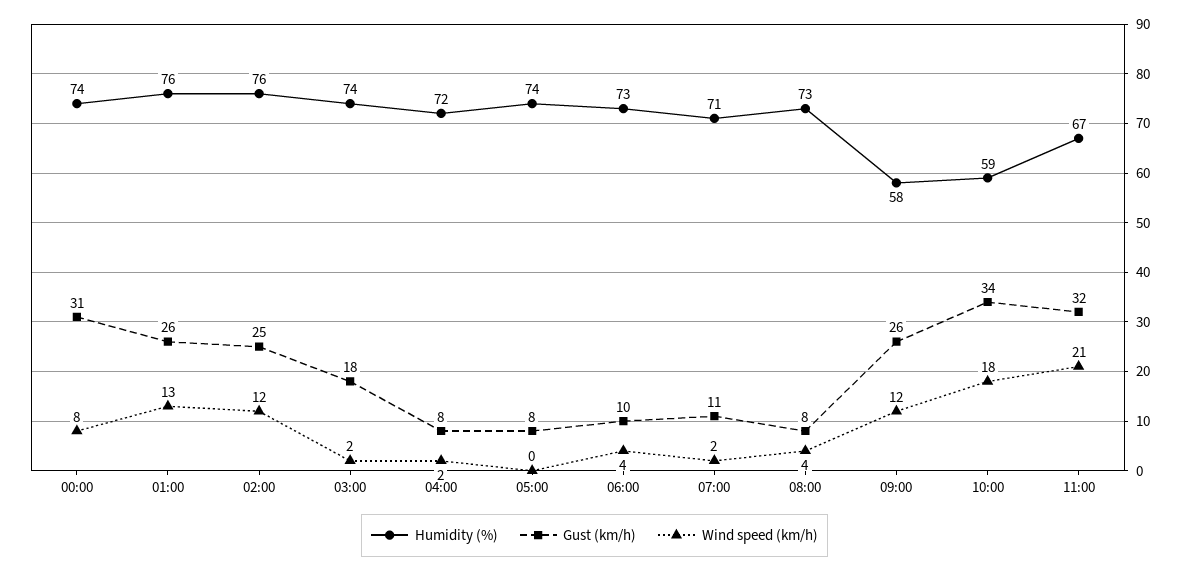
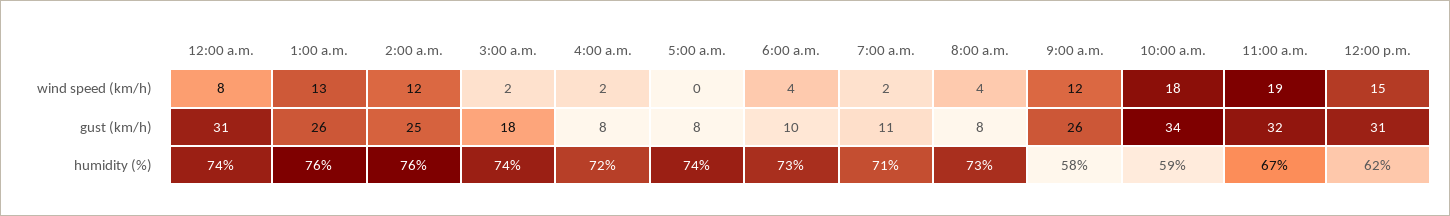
Wind speed (km/h), 11:00: 21 -> 19
Wind speed (km/h), 12:00 p.m.: none -> 15
Gust (km/h), 12:00 p.m.: none -> 31
Humidity (%), 12:00 p.m.: none -> 62

